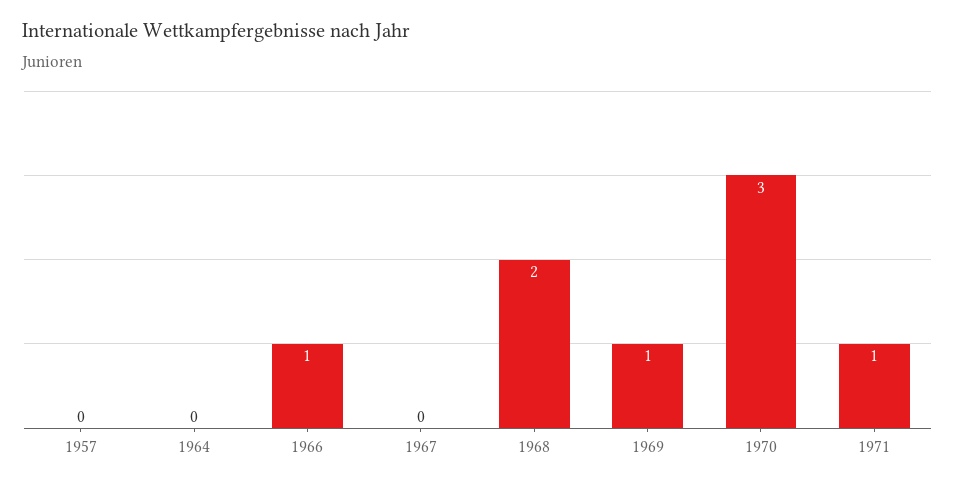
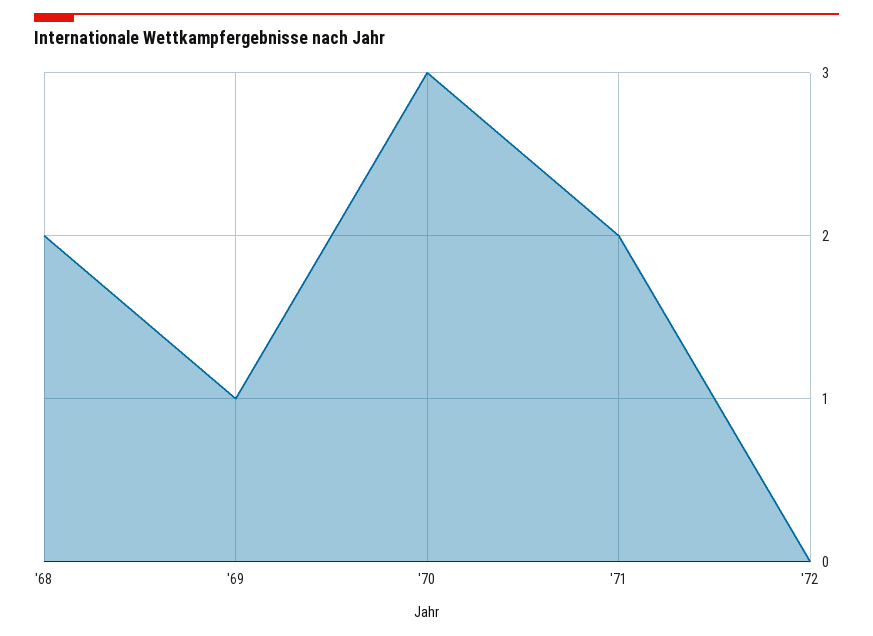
1957: 0 -> none
1964: 0 -> none
1966: 1 -> none
1967: 0 -> none
1971: 1 -> 2
'72: none -> 0

